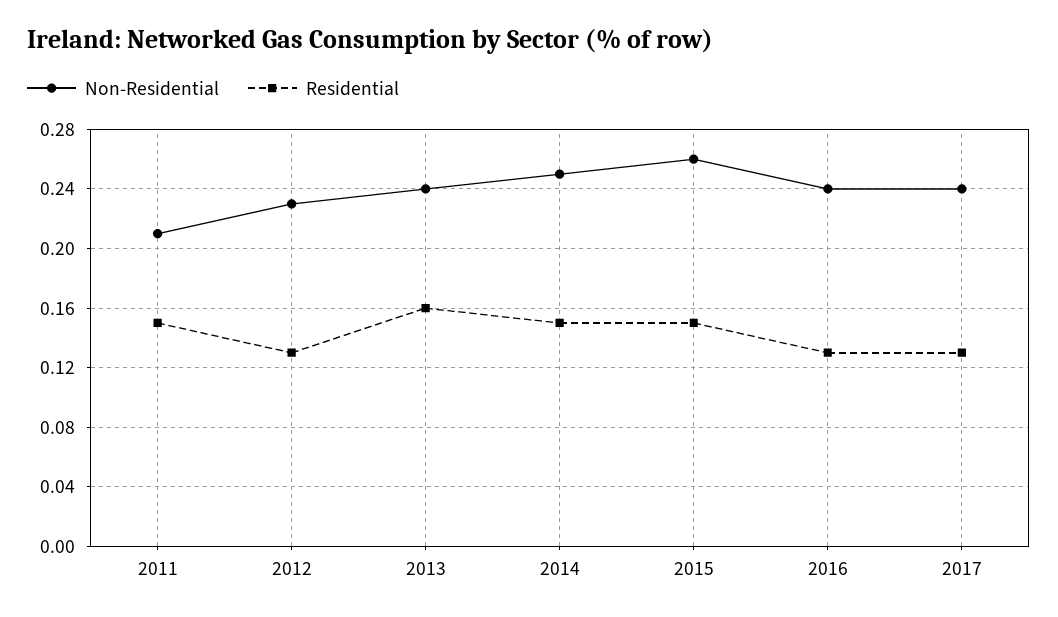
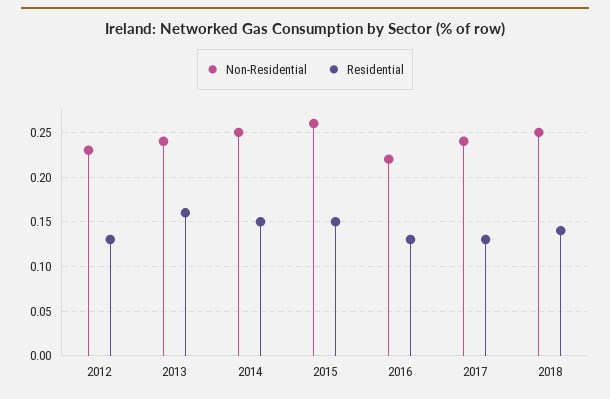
Non-Residential, 2011: 0.21 -> none
Residential, 2011: 0.15 -> none
Non-Residential, 2016: 0.24 -> 0.22
Non-Residential, 2018: none -> 0.25
Residential, 2018: none -> 0.14

